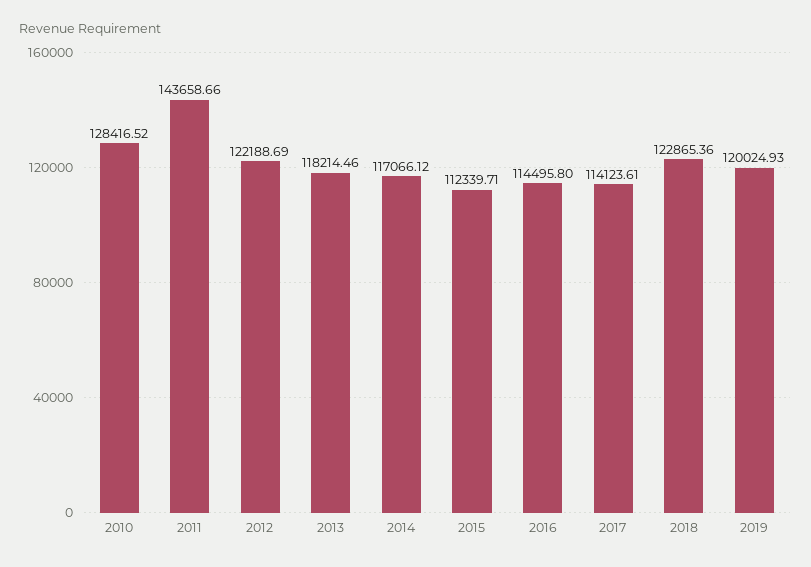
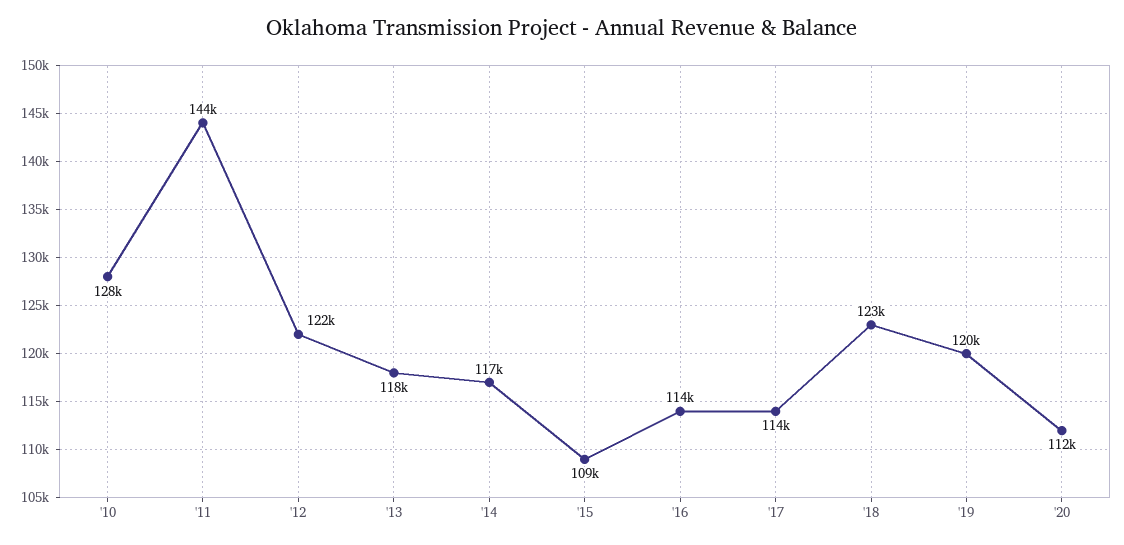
2015: 112339.71 -> 109000
'20: none -> 112000

